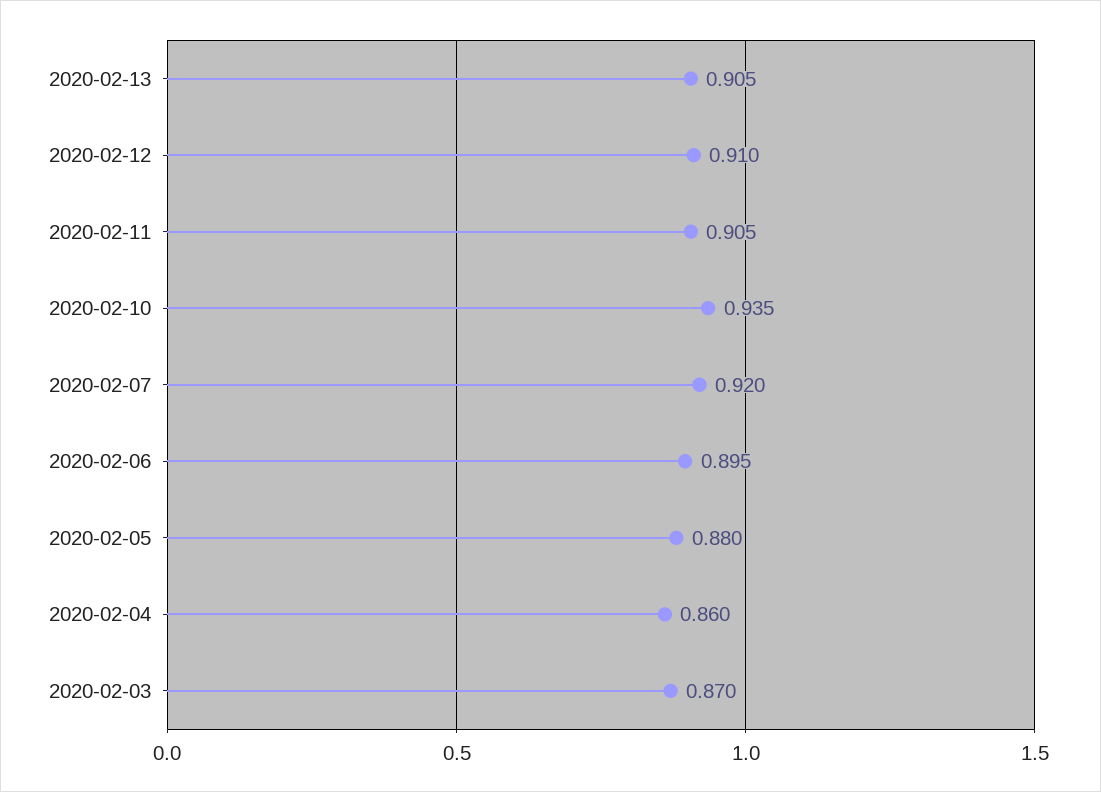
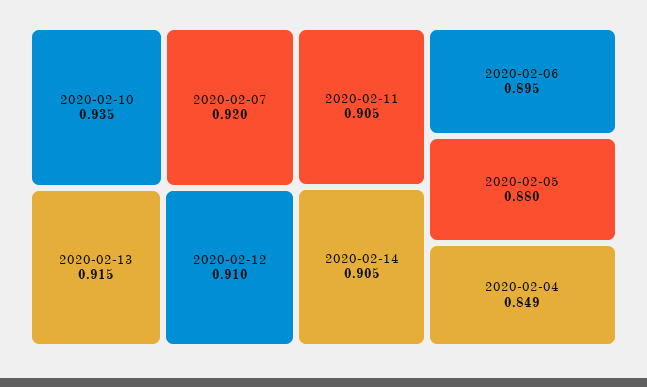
2020-02-13: 0.905 -> 0.915
2020-02-04: 0.86 -> 0.849
2020-02-03: 0.87 -> none
2020-02-14: none -> 0.905

